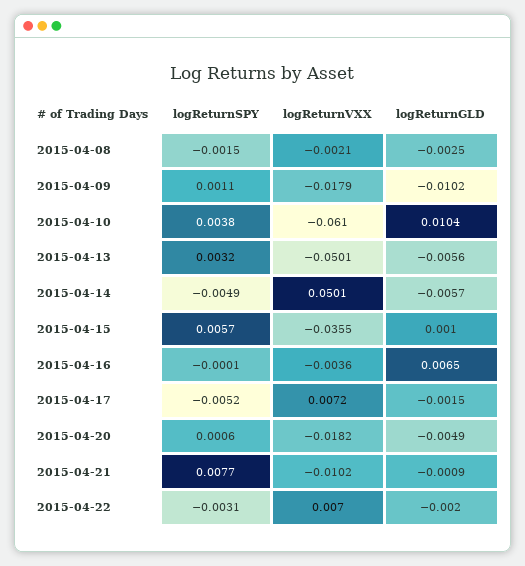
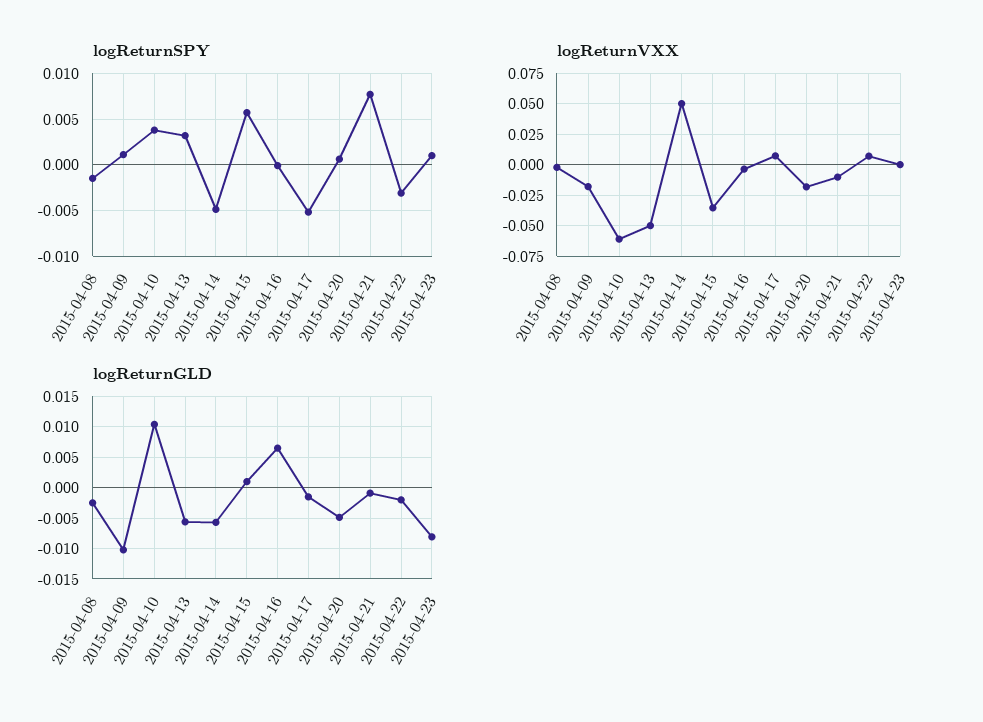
logReturnSPY, 2015-04-23: none -> 0.001
logReturnVXX, 2015-04-23: none -> 0
logReturnGLD, 2015-04-23: none -> -0.008

